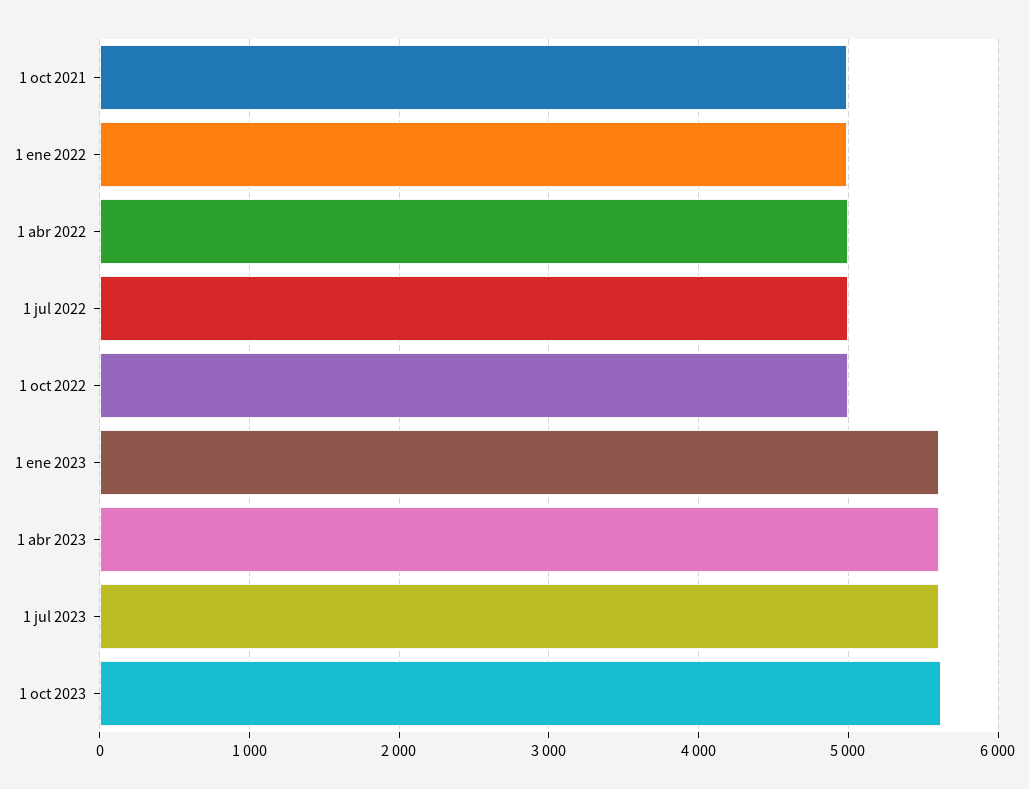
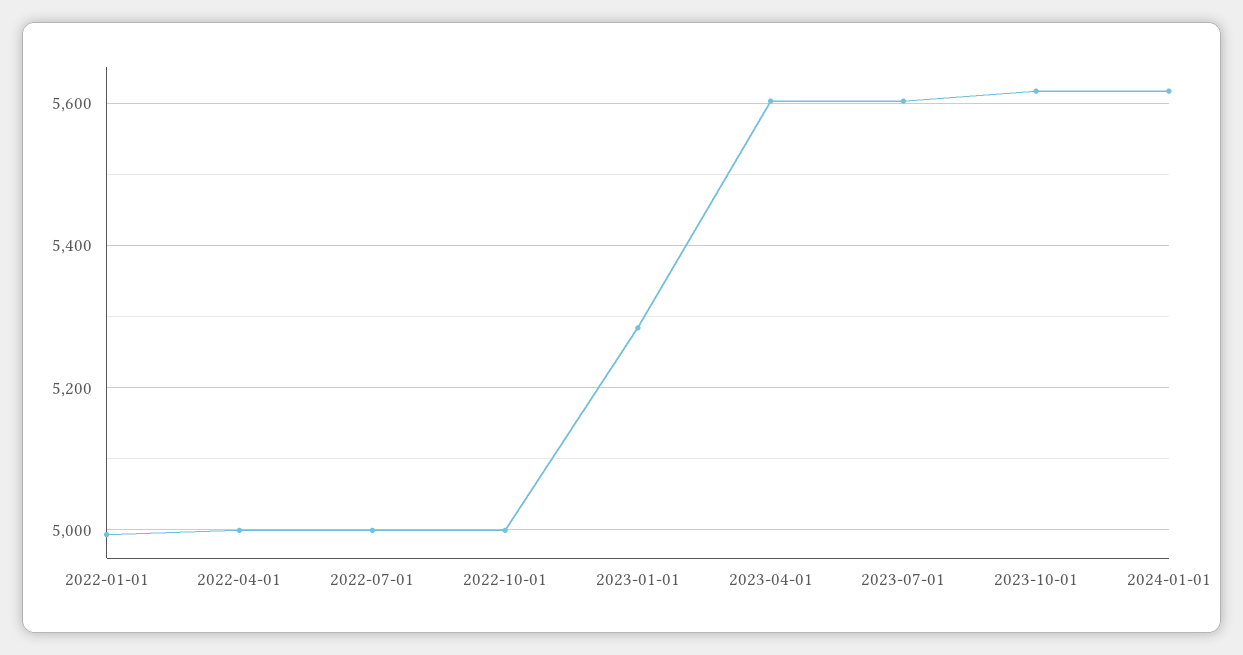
1 oct 2021: 5000 -> none
1 ene 2023: 5600 -> 5280
2024-01-01: none -> 5620

